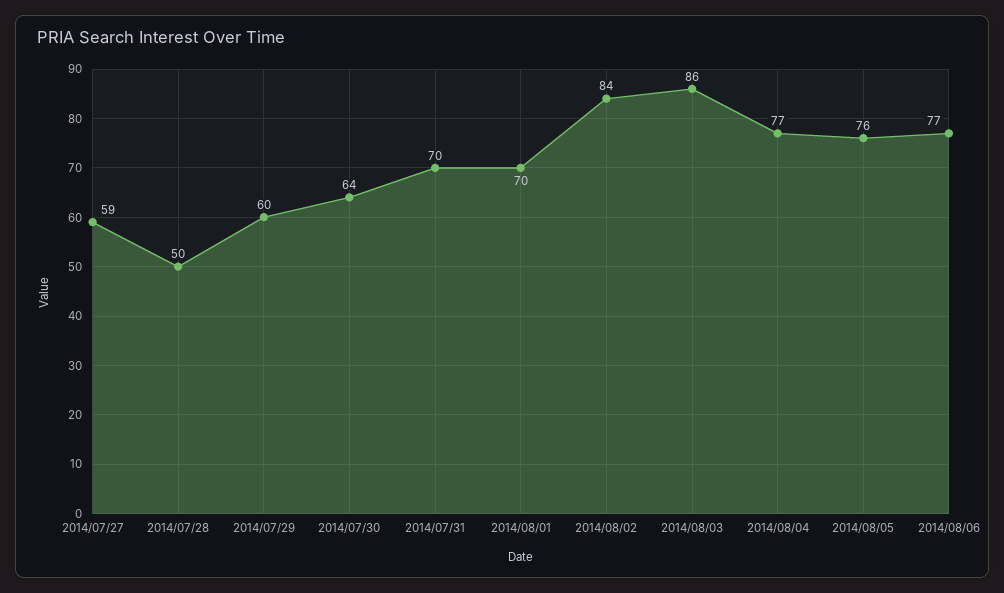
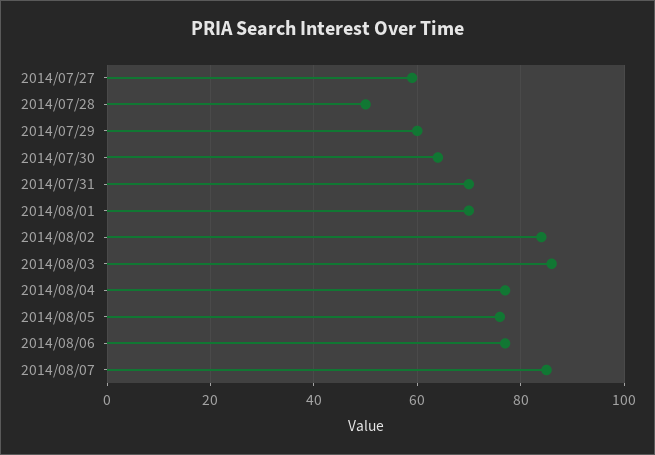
2014/08/07: none -> 85

